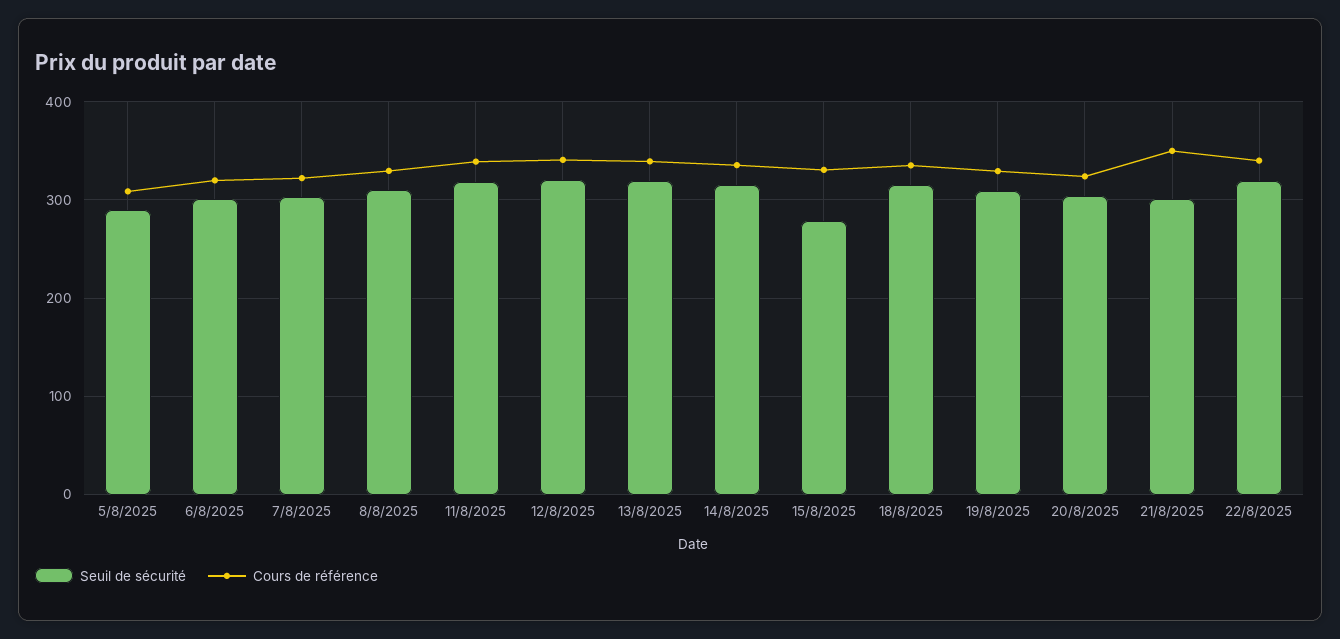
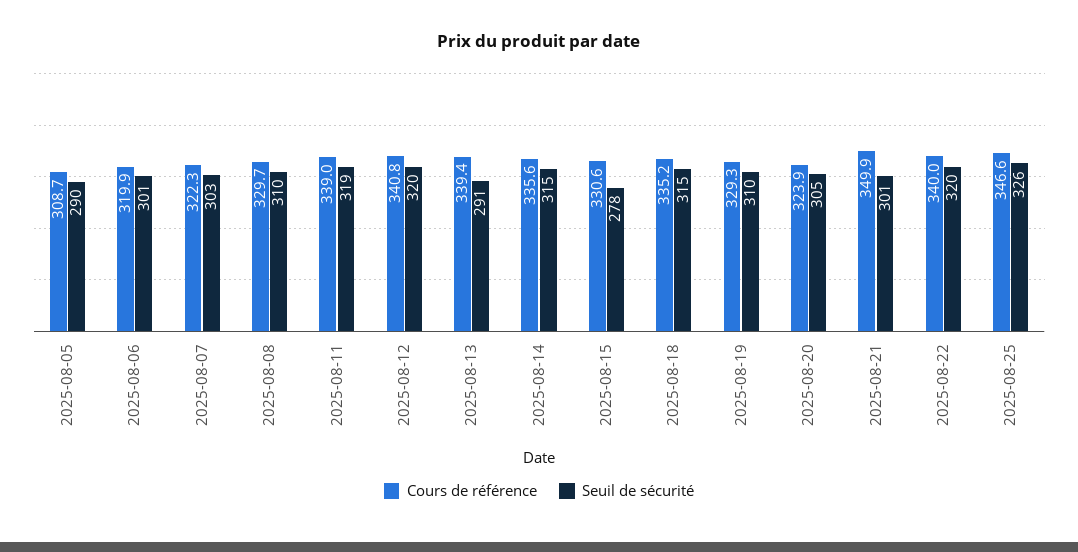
Seuil de sécurité, 13/8/2025: 320 -> 291
Cours de référence, 2025-08-25: none -> 346.6
Seuil de sécurité, 2025-08-25: none -> 326

